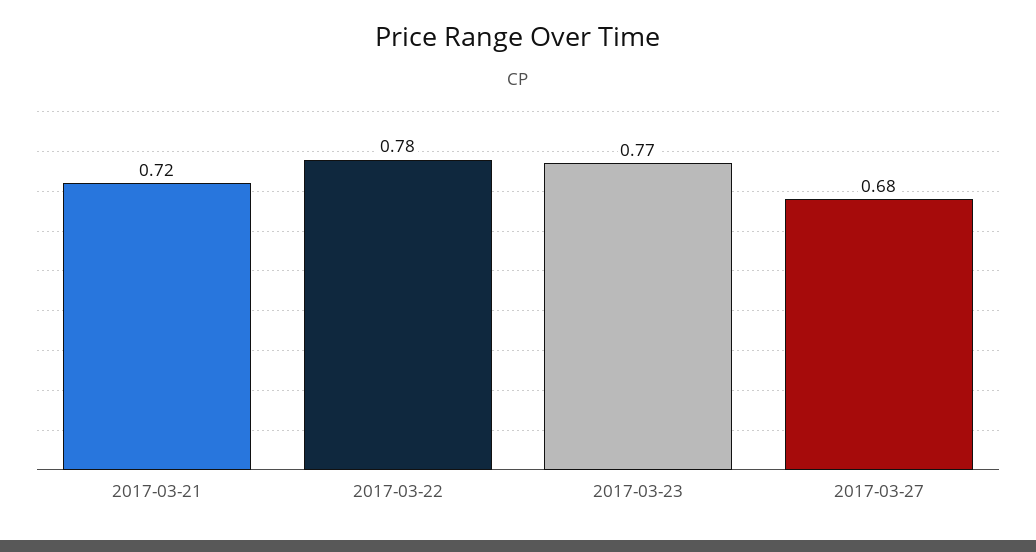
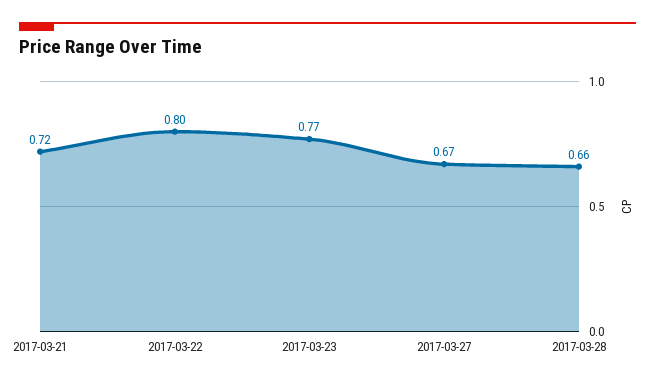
2017-03-22: 0.78 -> 0.8
2017-03-27: 0.68 -> 0.67
2017-03-28: none -> 0.66

